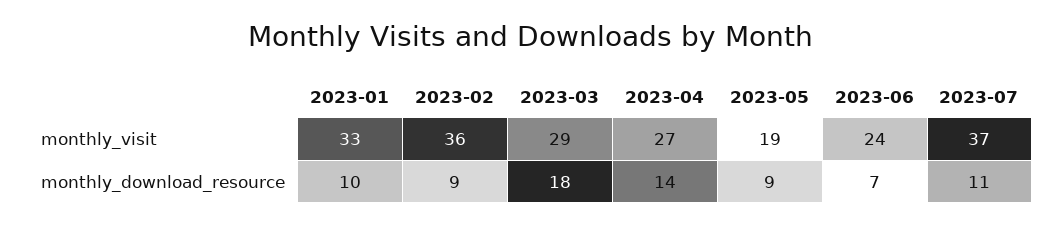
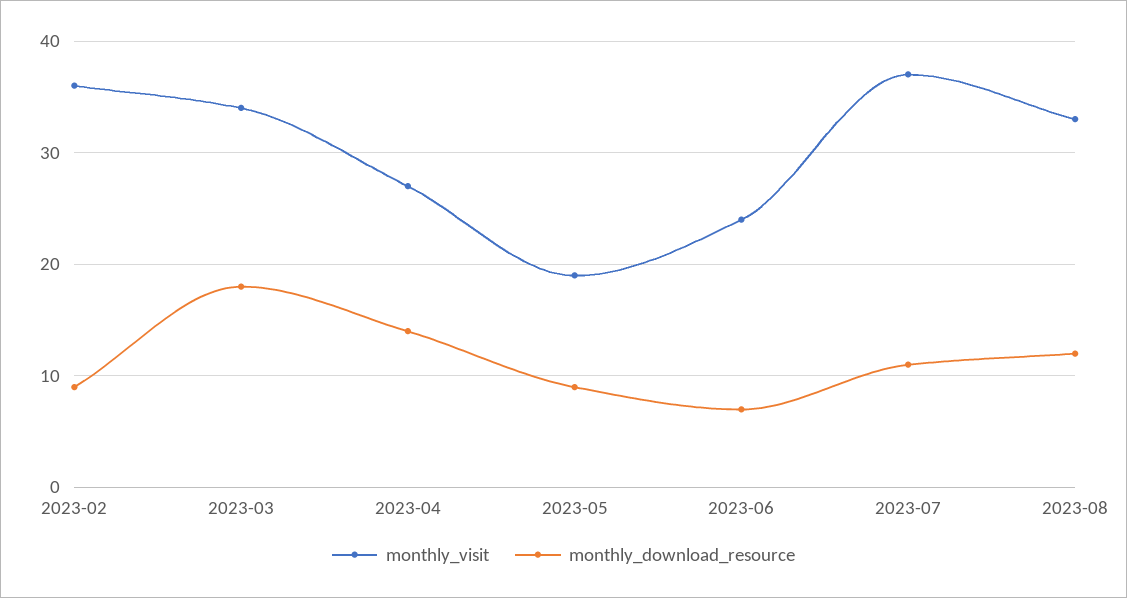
monthly_visit, 2023-01: 33 -> none
monthly_visit, 2023-03: 29 -> 34
monthly_download_resource, 2023-01: 10 -> none
monthly_visit, 2023-08: none -> 33
monthly_download_resource, 2023-08: none -> 12

